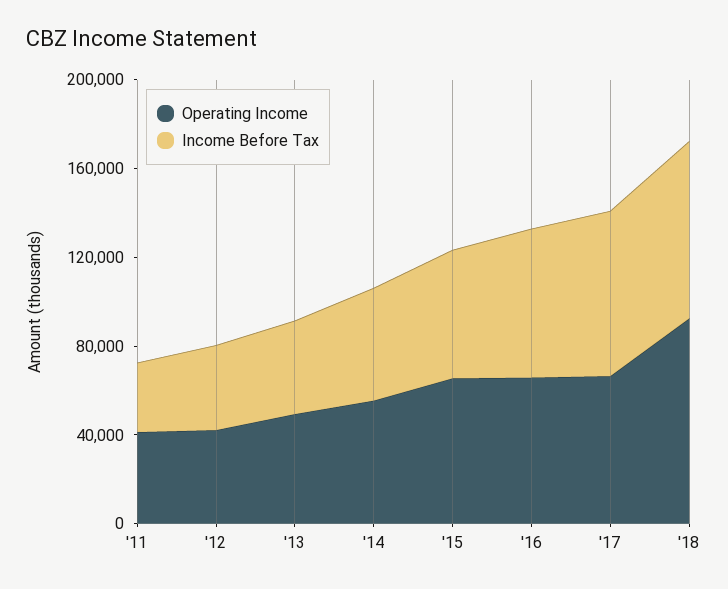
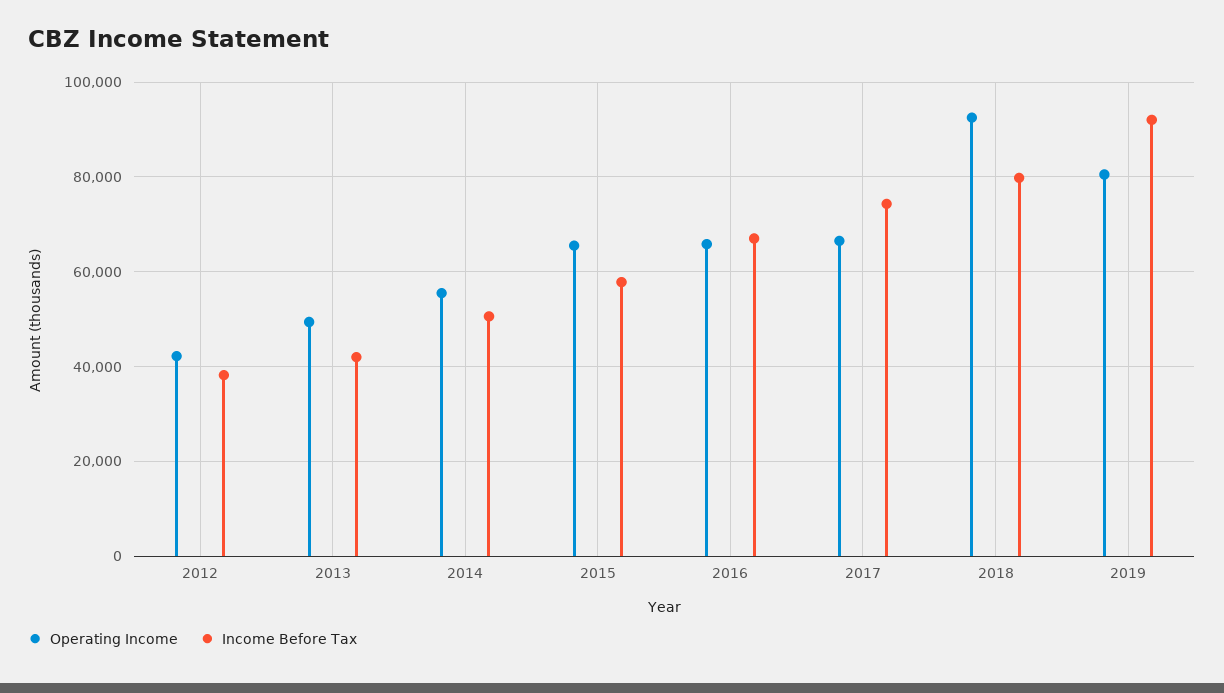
Operating Income, '11: 40000 -> none
Income Before Tax, '11: 30000 -> none
Operating Income, 2019: none -> 80000
Income Before Tax, 2019: none -> 92000

